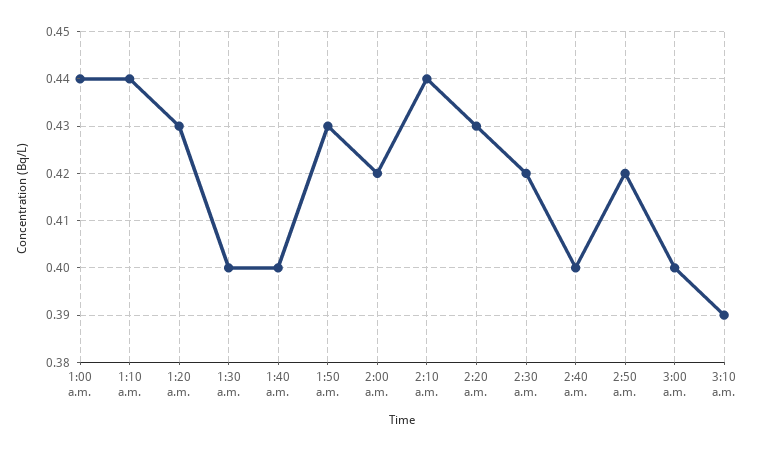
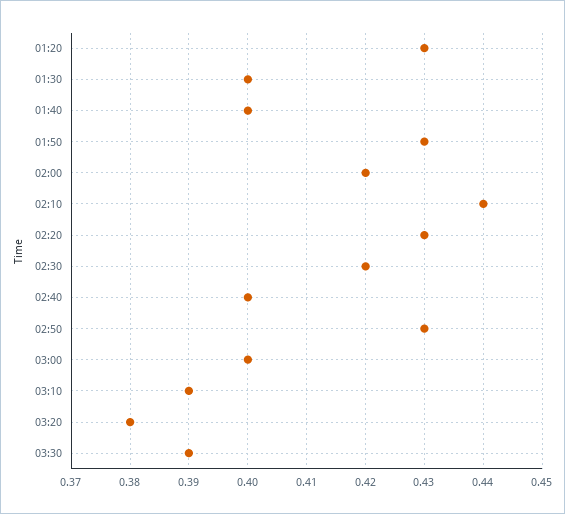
1:00 a.m.: 0.44 -> none
1:10 a.m.: 0.44 -> none
2:50 a.m.: 0.42 -> 0.43
03:20: none -> 0.38
03:30: none -> 0.39

